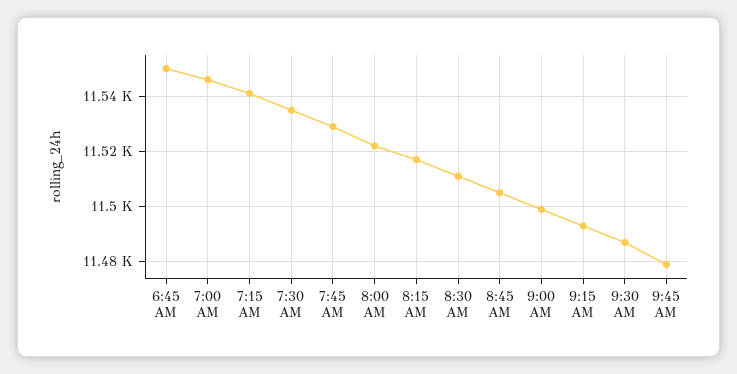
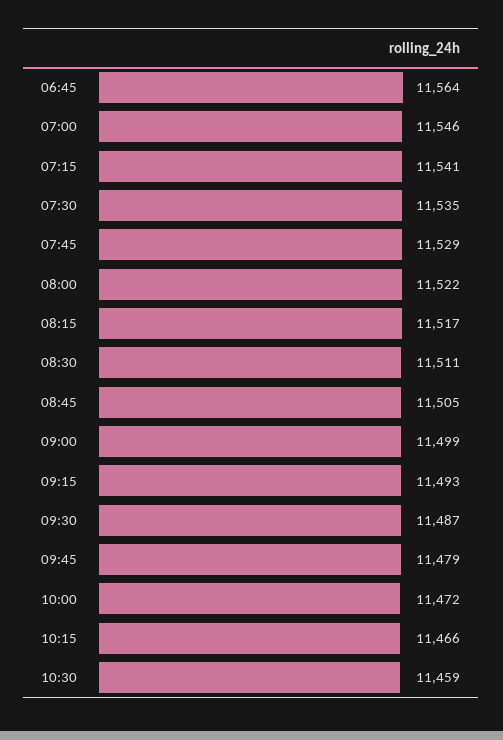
6:45 AM: 11550 -> 11564
10:00: none -> 11472
10:15: none -> 11466
10:30: none -> 11459

